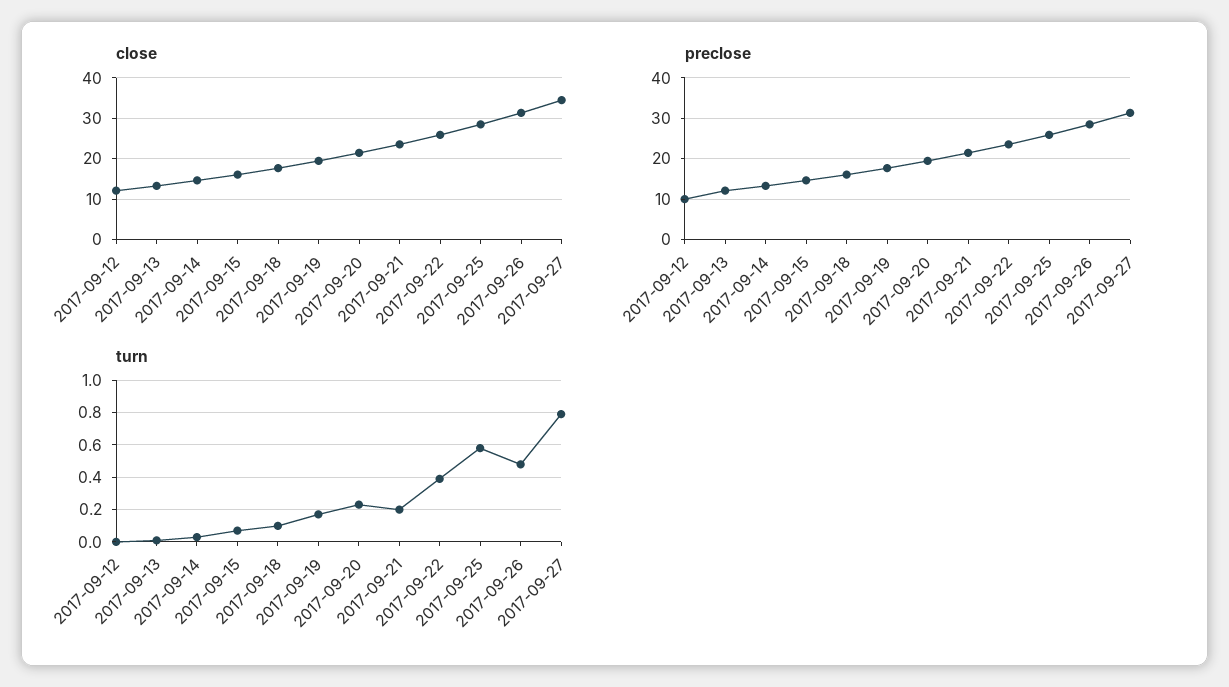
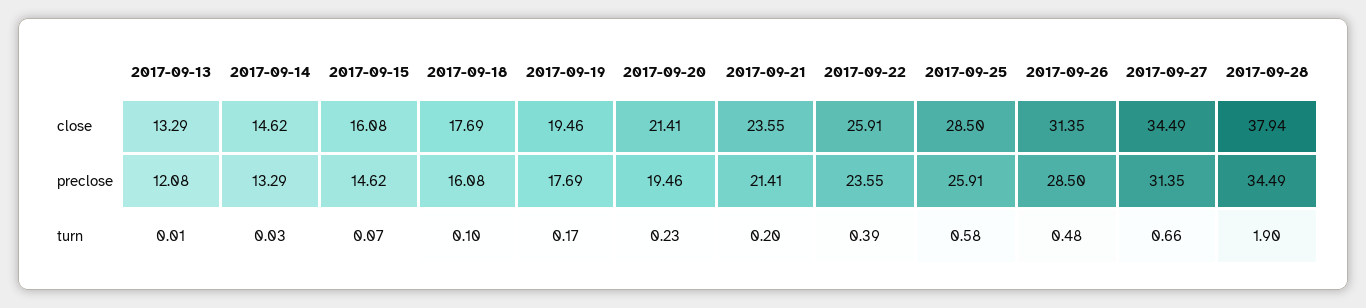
close, 2017-09-12: 12 -> none
preclose, 2017-09-12: 10 -> none
turn, 2017-09-12: 0 -> none
turn, 2017-09-27: 0.8 -> 0.66
close, 2017-09-28: none -> 37.94
preclose, 2017-09-28: none -> 34.49
turn, 2017-09-28: none -> 1.9

